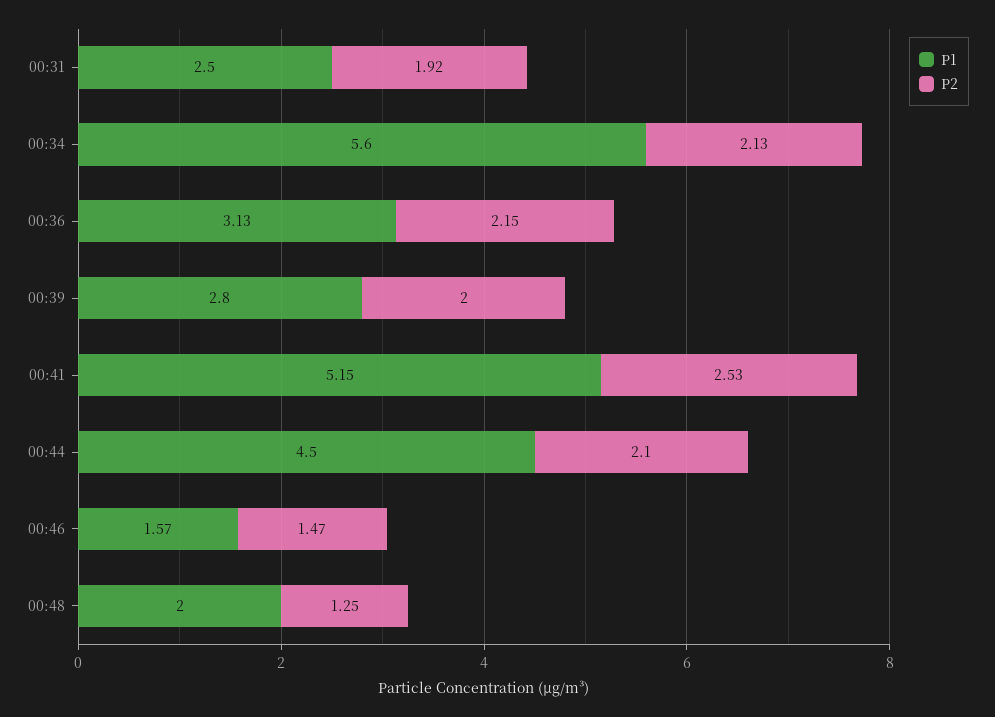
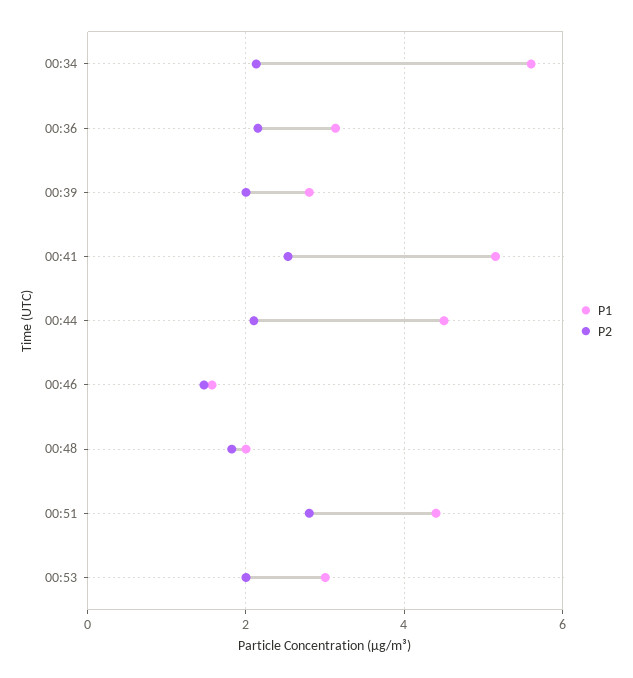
P1, 00:31: 2.5 -> none
P2, 00:31: 1.92 -> none
P2, 00:48: 1.25 -> 1.8
P1, 00:51: none -> 4.4
P2, 00:51: none -> 2.8
P1, 00:53: none -> 3
P2, 00:53: none -> 2

